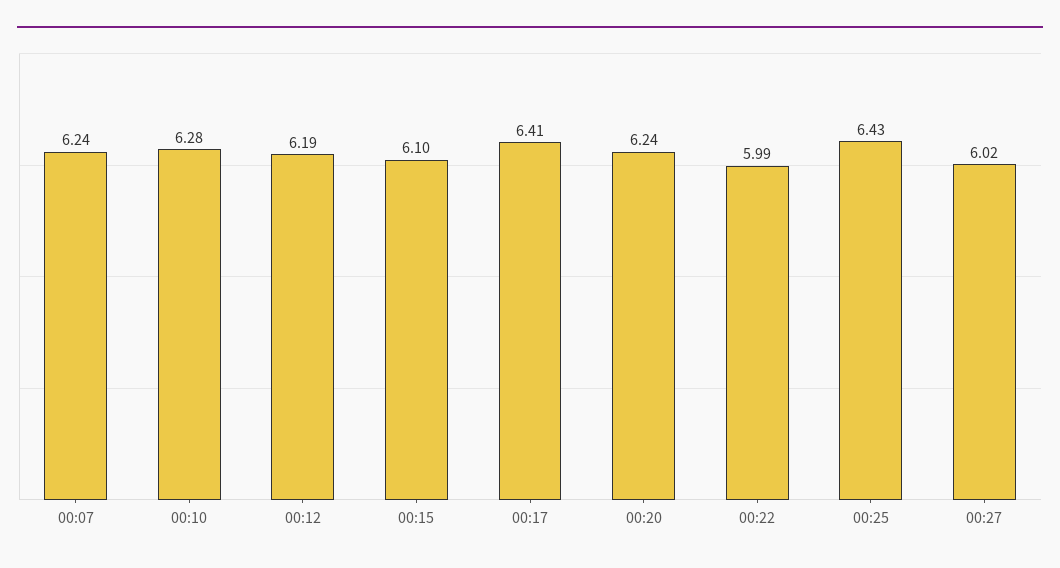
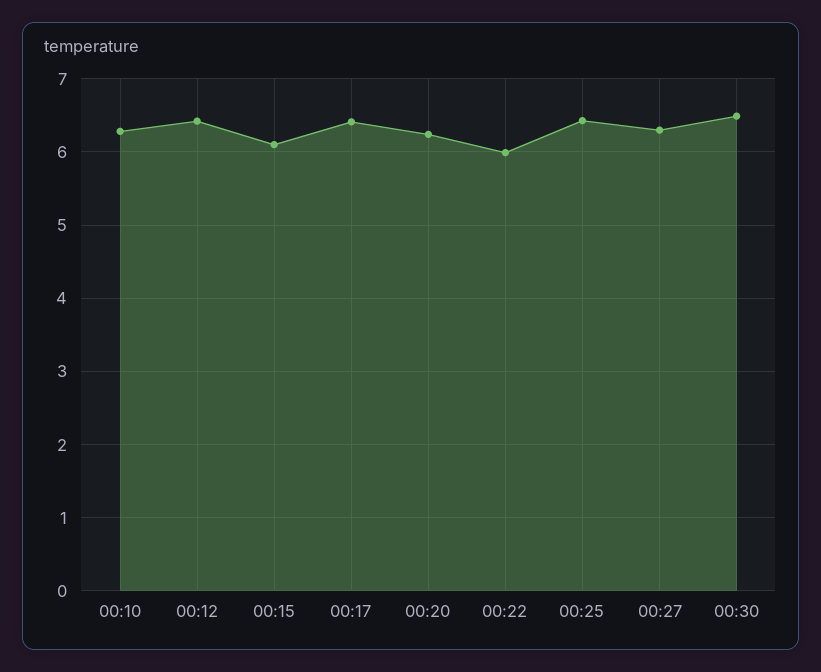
00:07: 6.24 -> none
00:12: 6.19 -> 6.4
00:27: 6.02 -> 6.3
00:30: none -> 6.5

